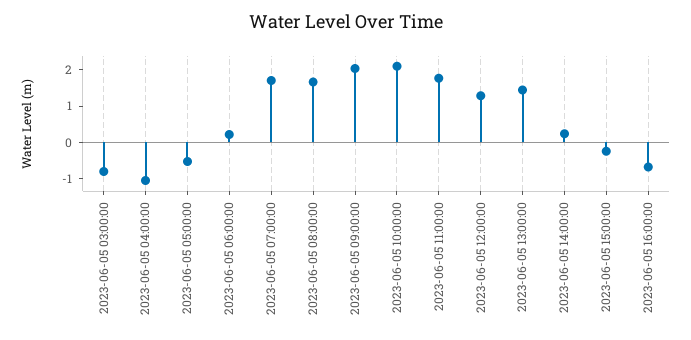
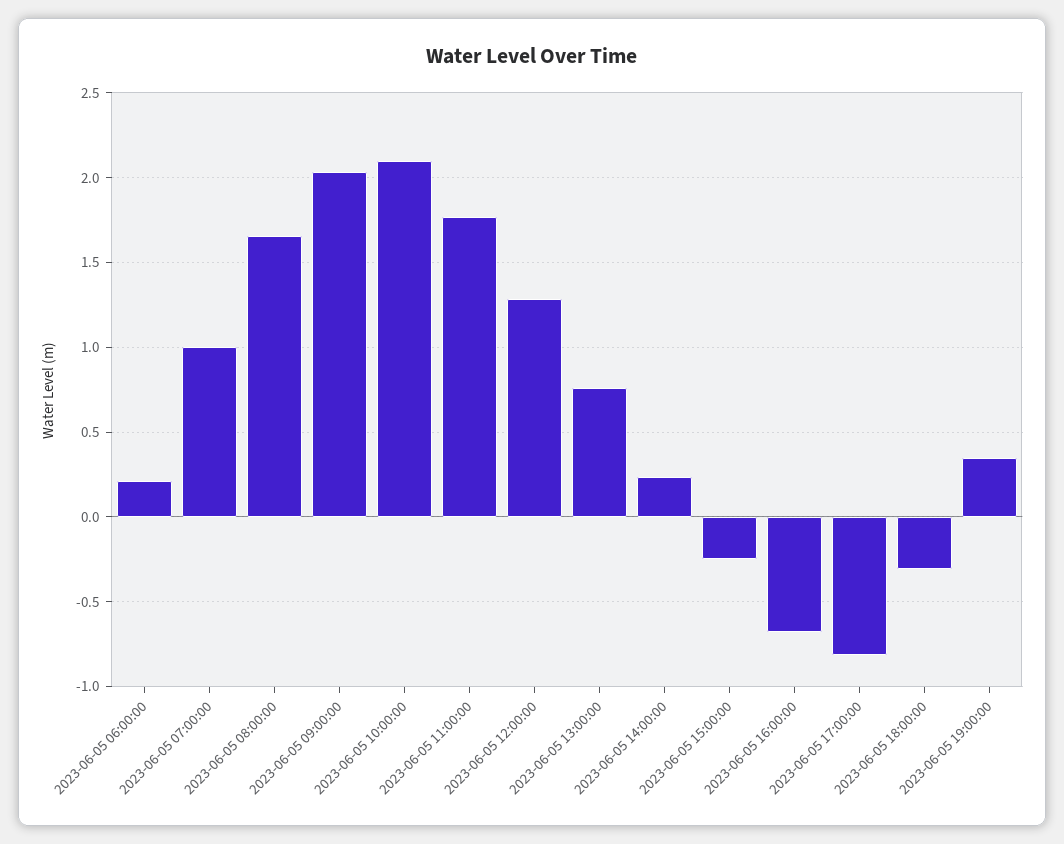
2023-06-05 03:00:00: -0.75 -> none
2023-06-05 04:00:00: -1 -> none
2023-06-05 05:00:00: -0.5 -> none
2023-06-05 07:00:00: 1.75 -> 1
2023-06-05 13:00:00: 1.5 -> 0.75
2023-06-05 17:00:00: none -> -0.8
2023-06-05 18:00:00: none -> -0.3
2023-06-05 19:00:00: none -> 0.35

